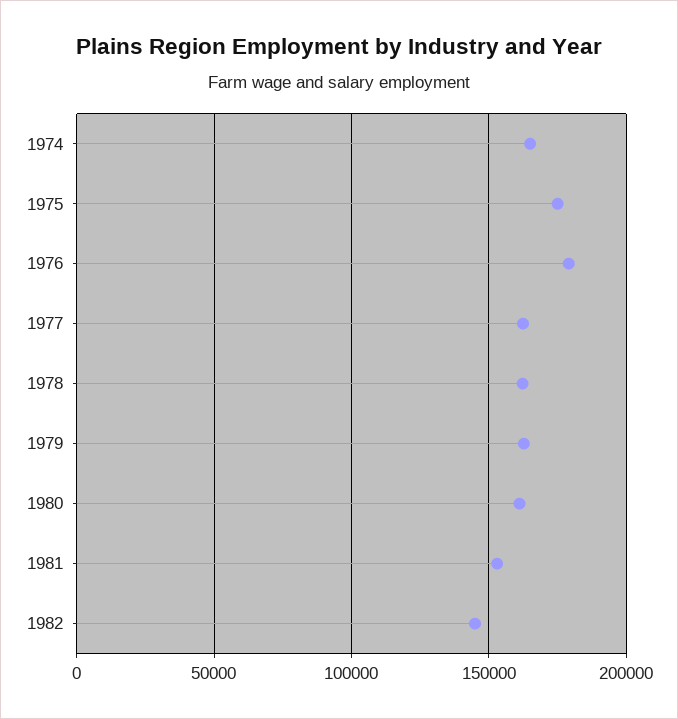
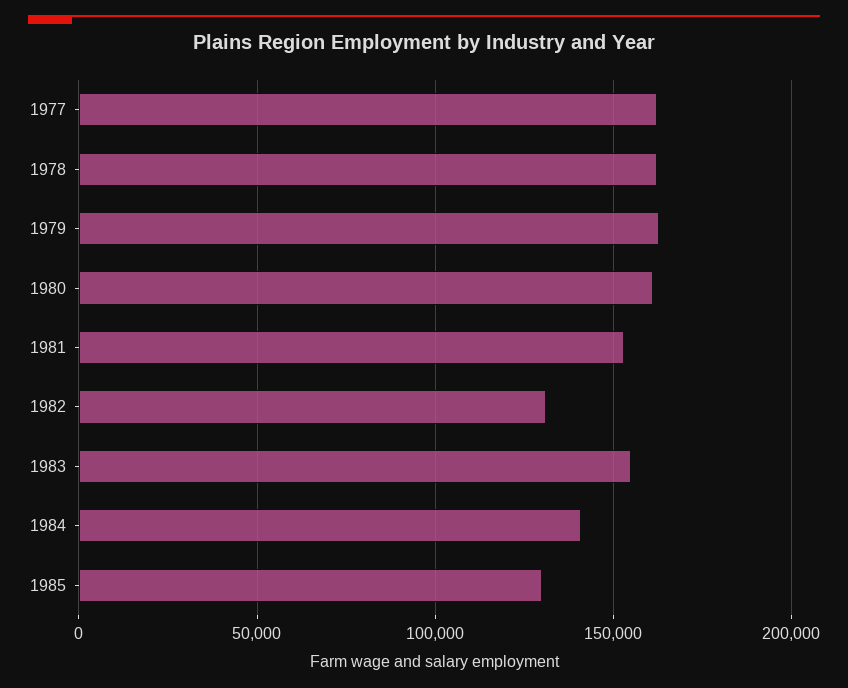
1974: 165000 -> none
1975: 175000 -> none
1976: 180000 -> none
1982: 145000 -> 130000
1983: none -> 155000
1984: none -> 140000
1985: none -> 130000

